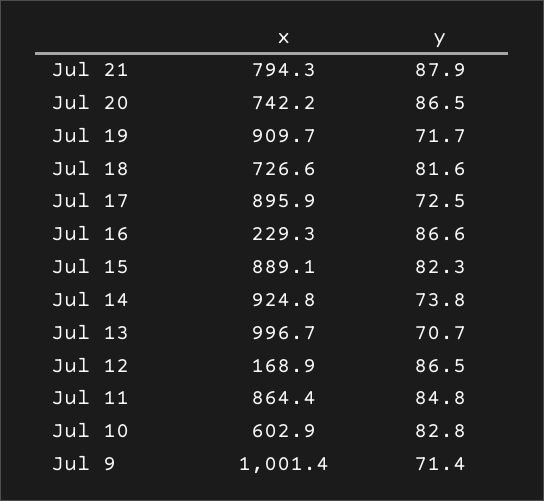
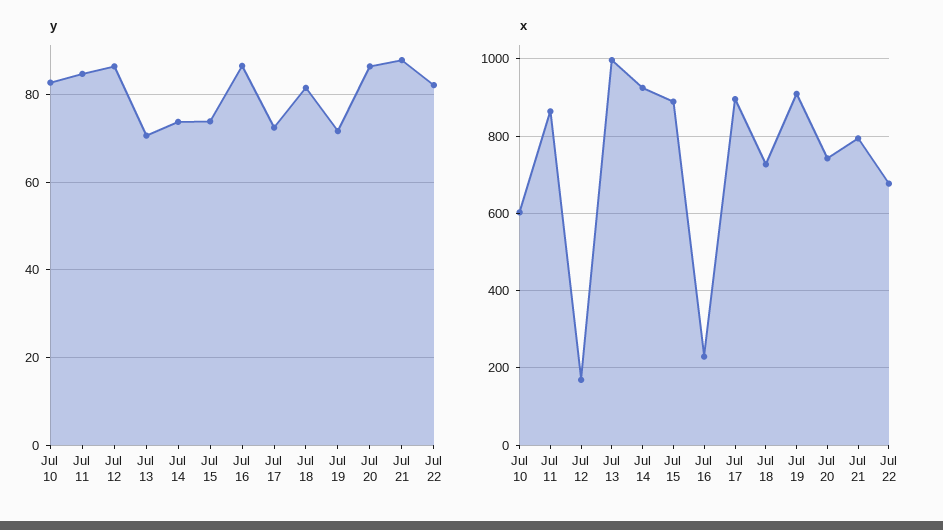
y, Jul 15: 82.3 -> 74
x, Jul 9: 1001.4 -> none
y, Jul 9: 71.4 -> none
y, Jul 22: none -> 82
x, Jul 22: none -> 680

